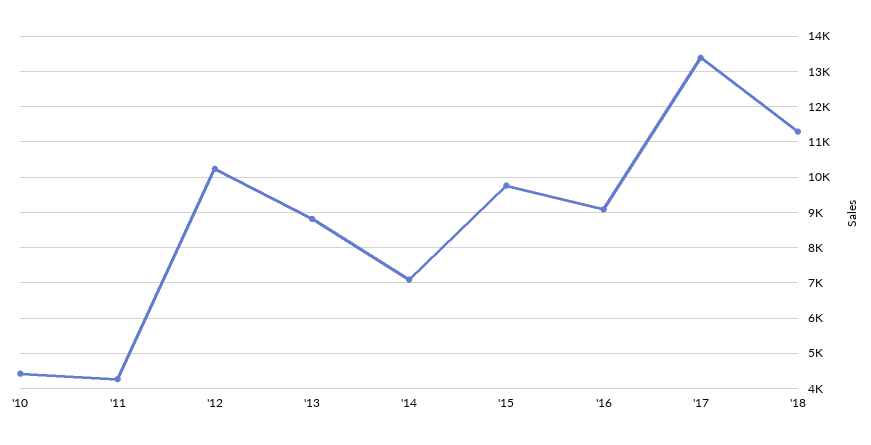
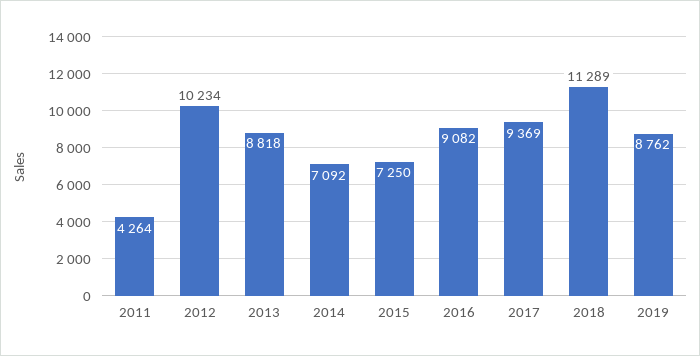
'10: 4400 -> none
'15: 9800 -> 7250
'17: 13400 -> 9369
2019: none -> 8762

